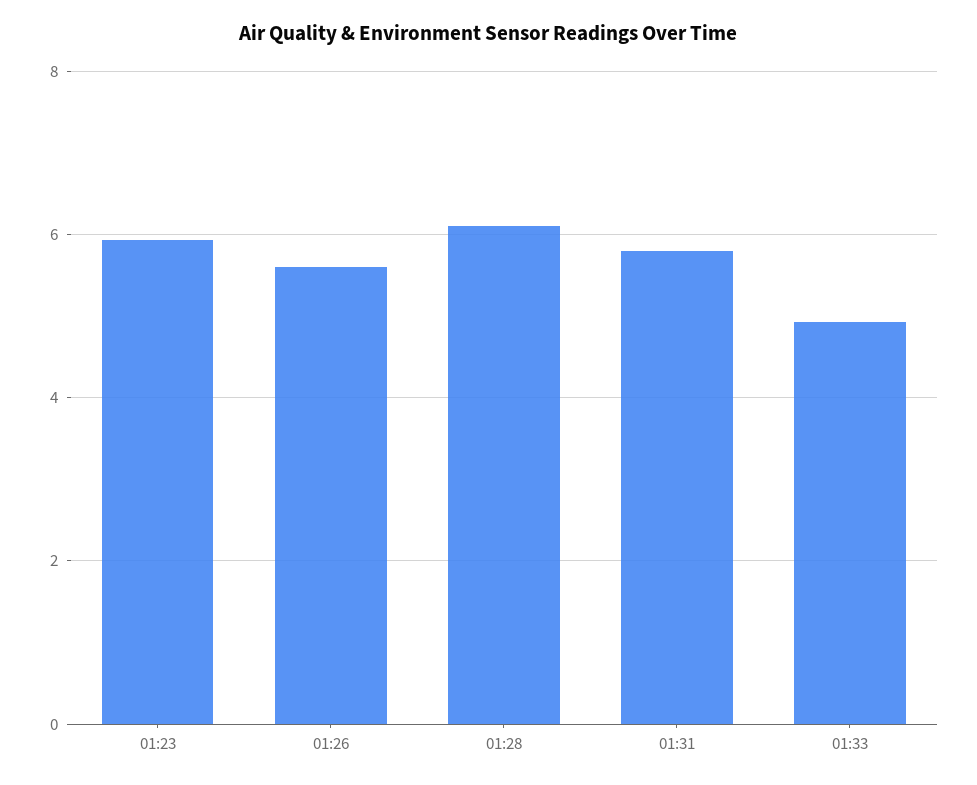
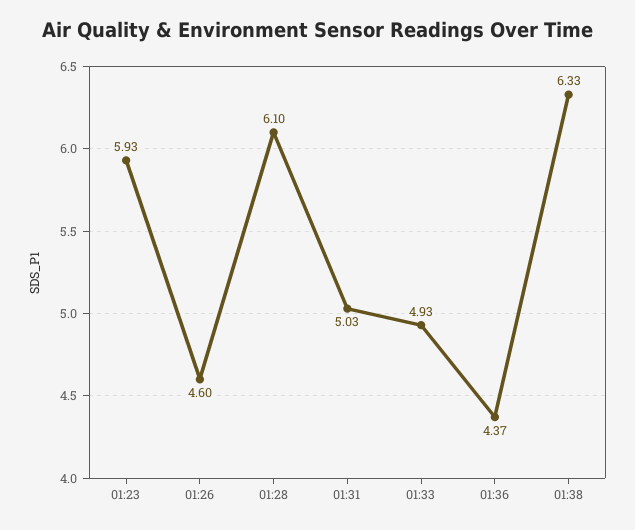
01:26: 5.6 -> 4.6
01:31: 5.8 -> 5.03
01:36: none -> 4.37
01:38: none -> 6.33

